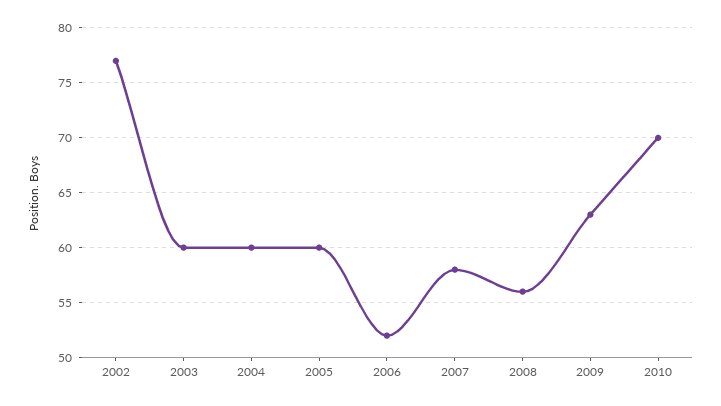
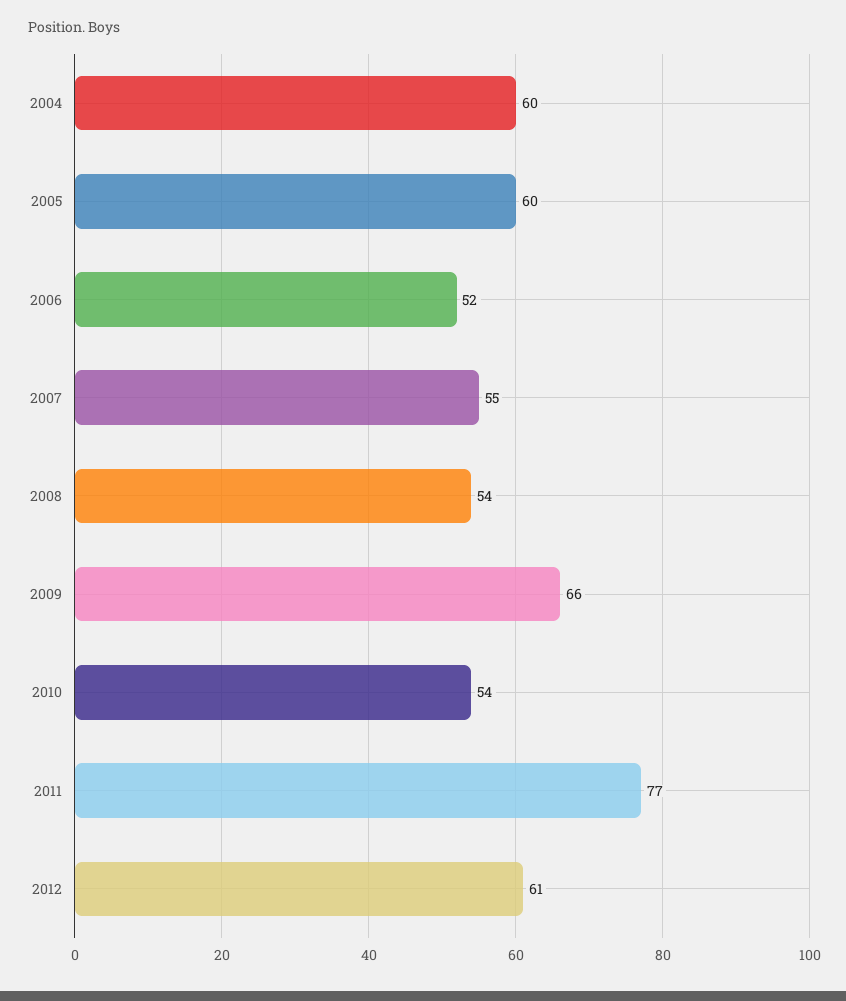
2002: 77 -> none
2003: 60 -> none
2007: 58 -> 55
2008: 56 -> 54
2009: 63 -> 66
2010: 70 -> 54
2011: none -> 77
2012: none -> 61

